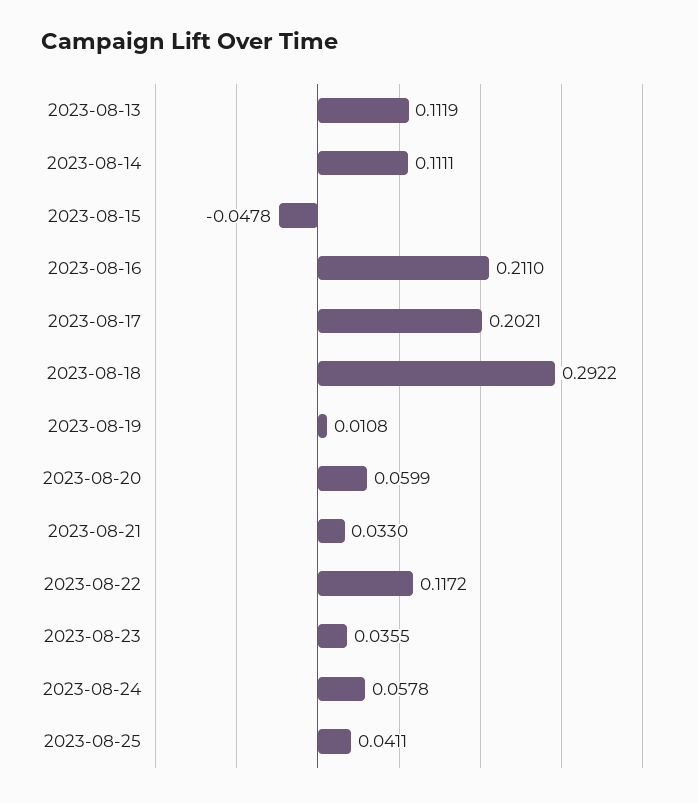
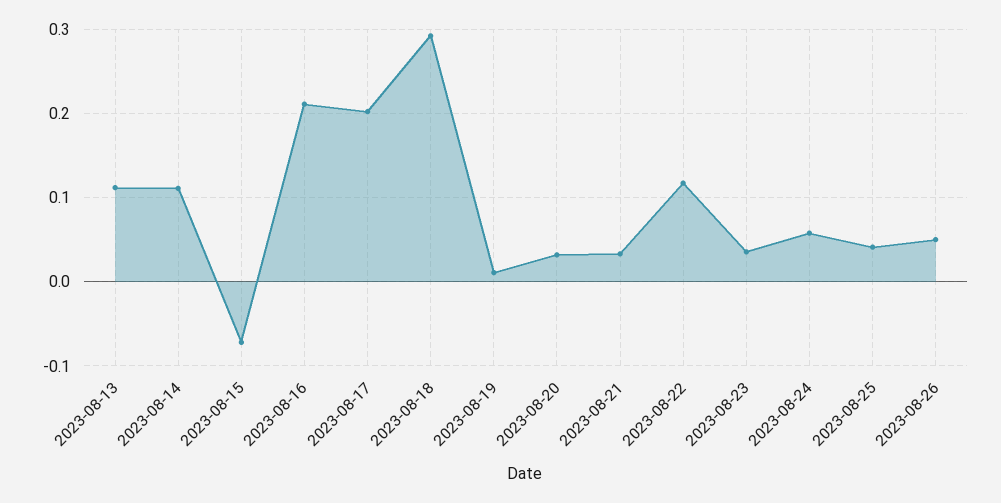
2023-08-15: -0.0478 -> -0.07
2023-08-20: 0.0599 -> 0.03
2023-08-26: none -> 0.05

